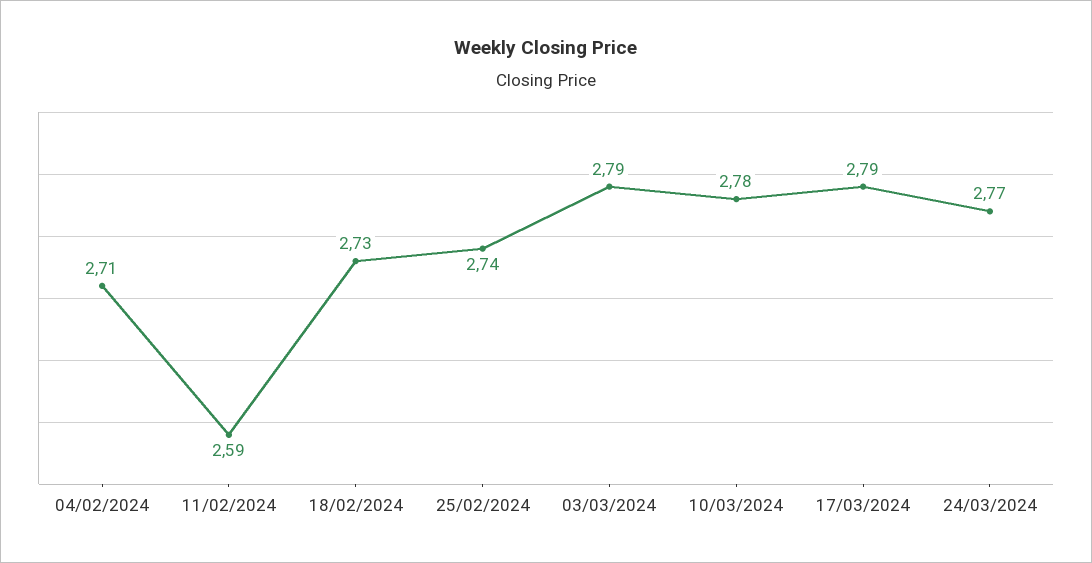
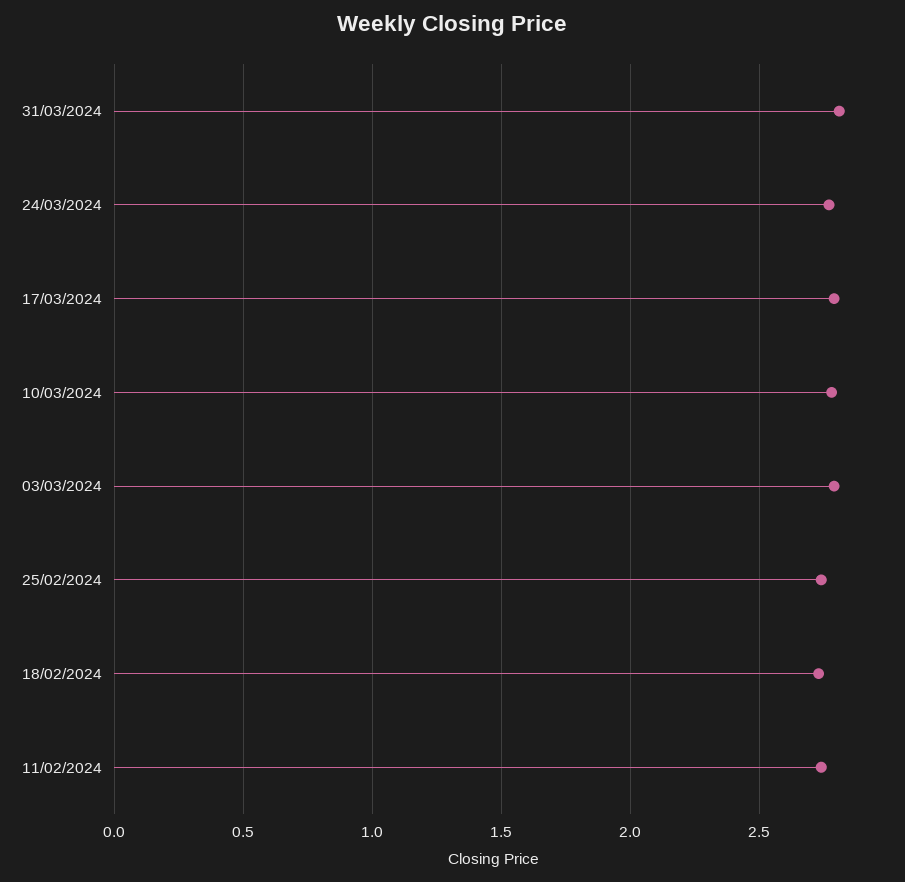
04/02/2024: 2.71 -> none
11/02/2024: 2.59 -> 2.75
31/03/2024: none -> 2.8

